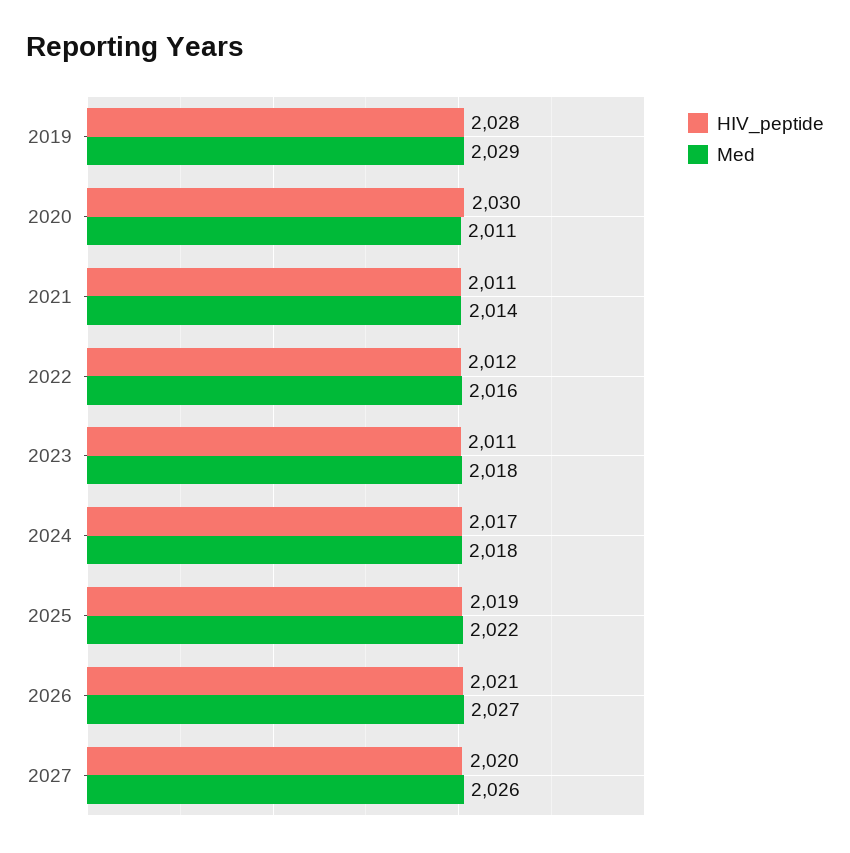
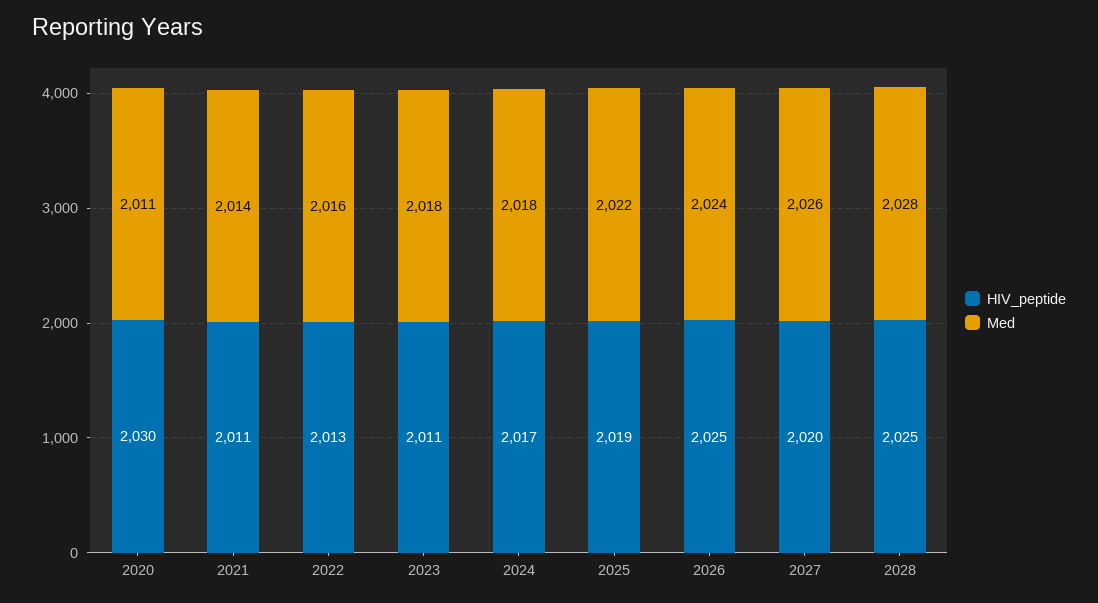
HIV_peptide, 2019: 2028 -> none
Med, 2019: 2029 -> none
HIV_peptide, 2022: 2012 -> 2013
HIV_peptide, 2026: 2021 -> 2025
Med, 2026: 2027 -> 2024
HIV_peptide, 2028: none -> 2025
Med, 2028: none -> 2028

